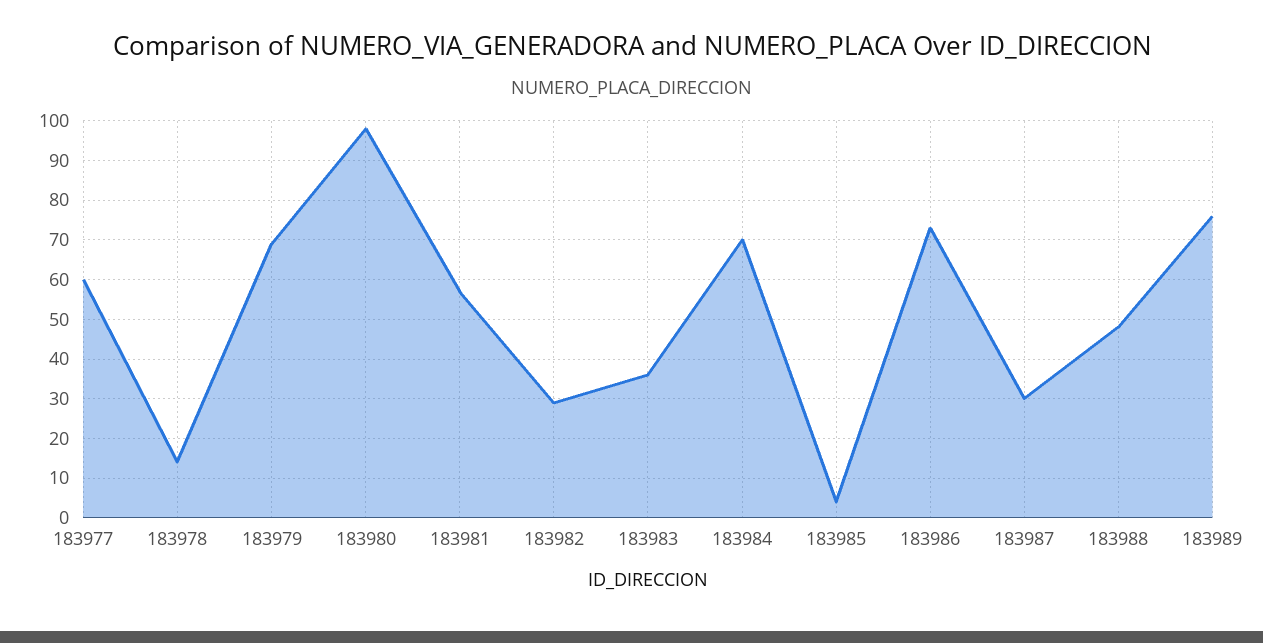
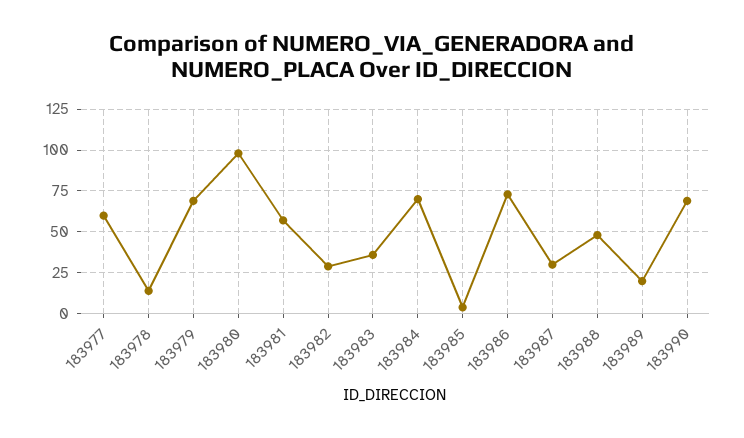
183989: 75 -> 20
183990: none -> 70

